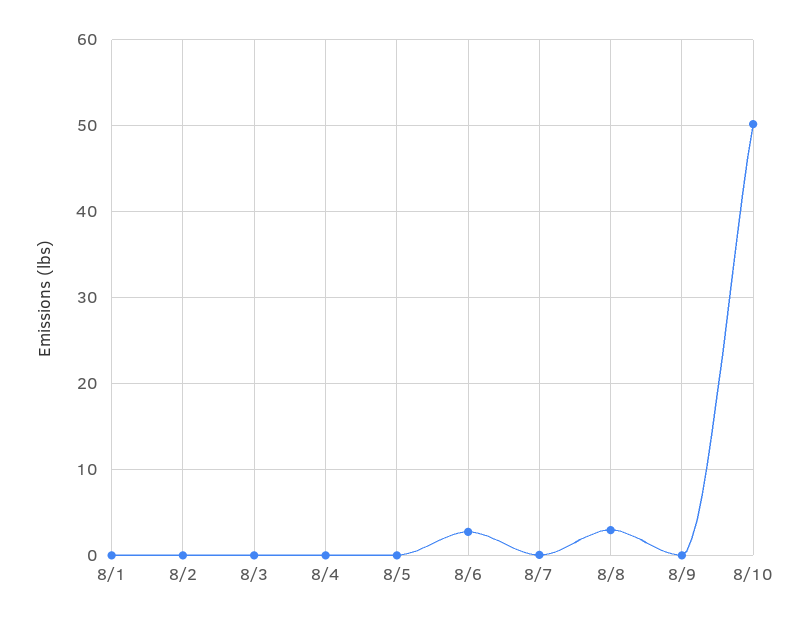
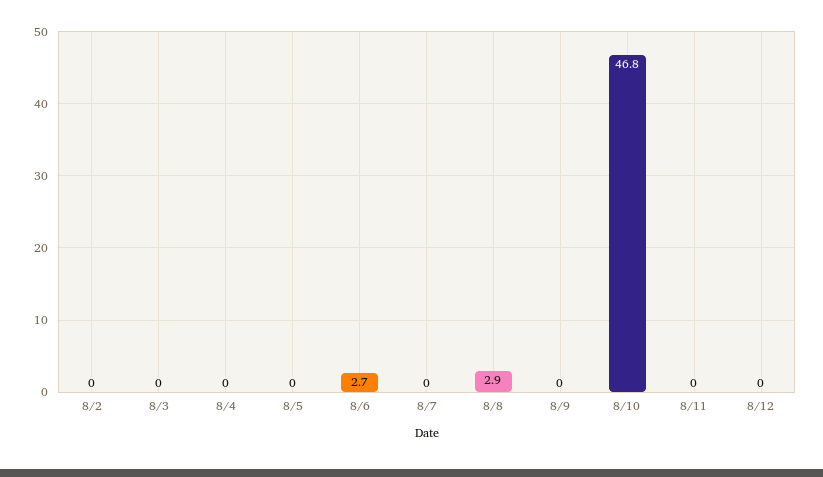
8/1: 0 -> none
8/10: 50 -> 46.8
8/11: none -> 0
8/12: none -> 0

